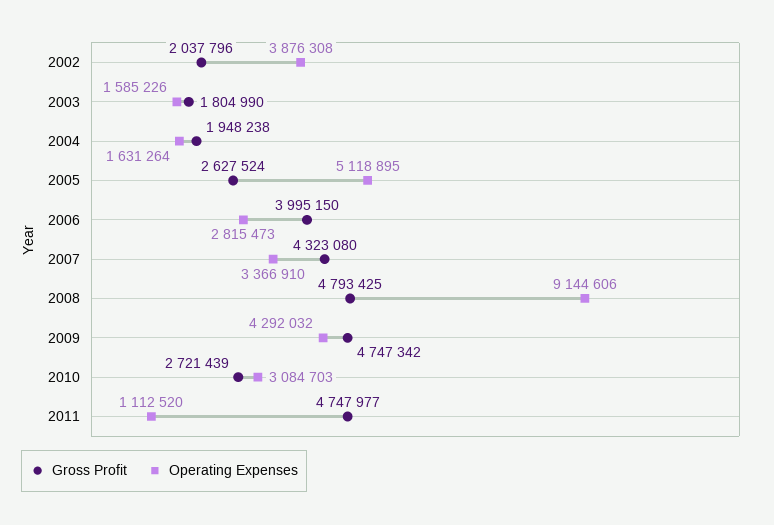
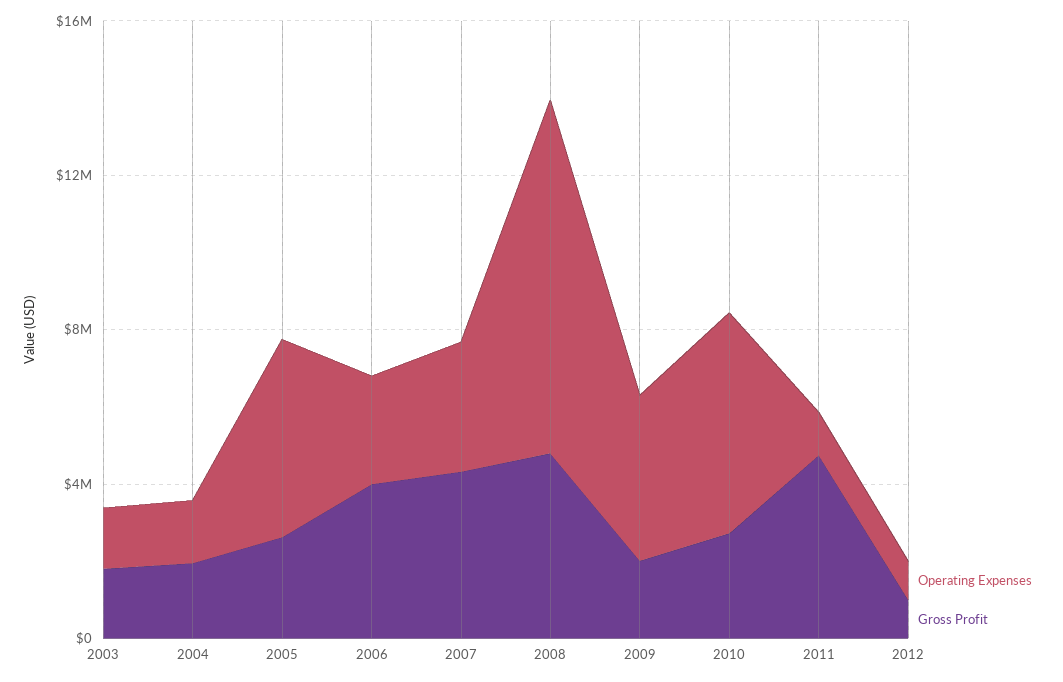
Gross Profit, 2002: 2037796 -> none
Operating Expenses, 2002: 3876308 -> none
Gross Profit, 2009: 4747342 -> 2000000
Operating Expenses, 2010: 3084703 -> 6000000
Operating Expenses, 2012: none -> 1000000
Gross Profit, 2012: none -> 1000000

